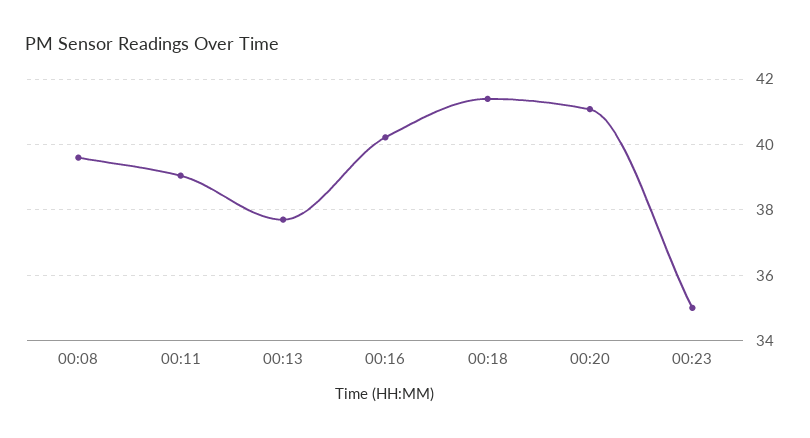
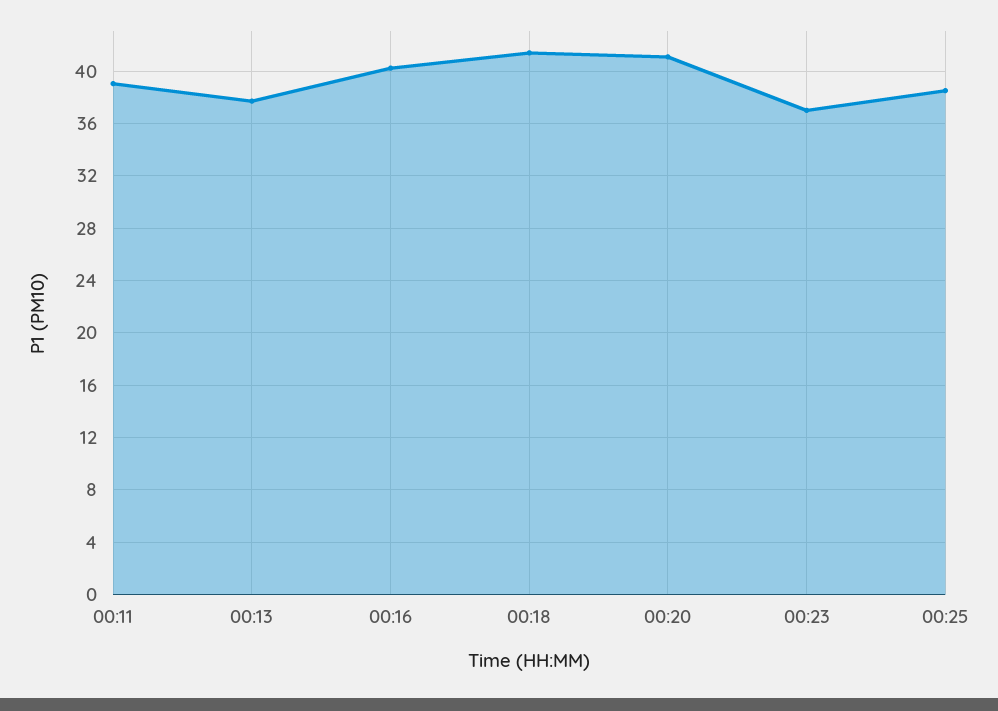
00:08: 39.6 -> none
00:23: 35 -> 37
00:25: none -> 38.5

